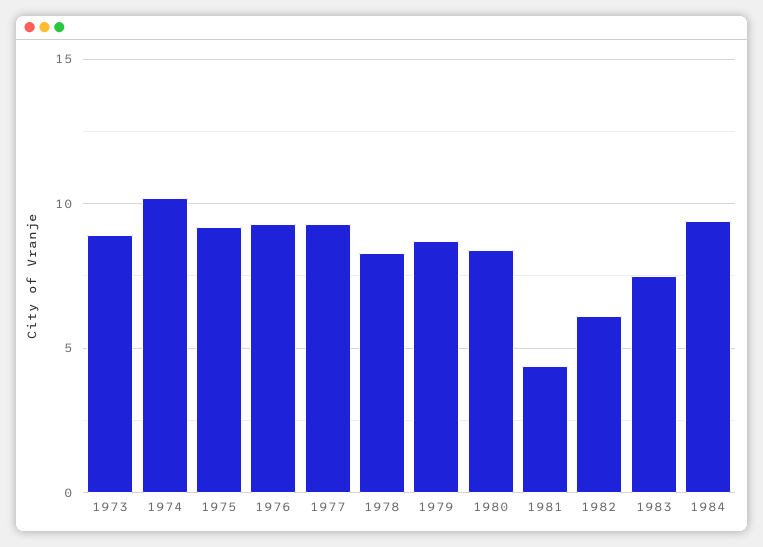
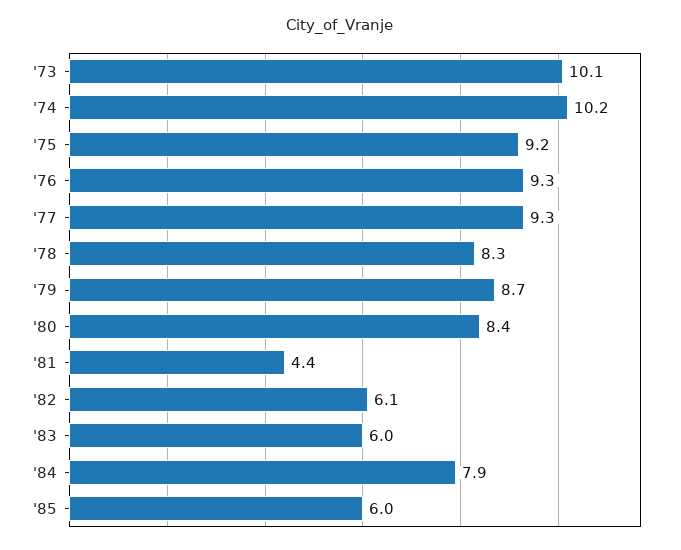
1973: 9 -> 10.1
1983: 7.5 -> 6
1984: 9.5 -> 7.9
'85: none -> 6

